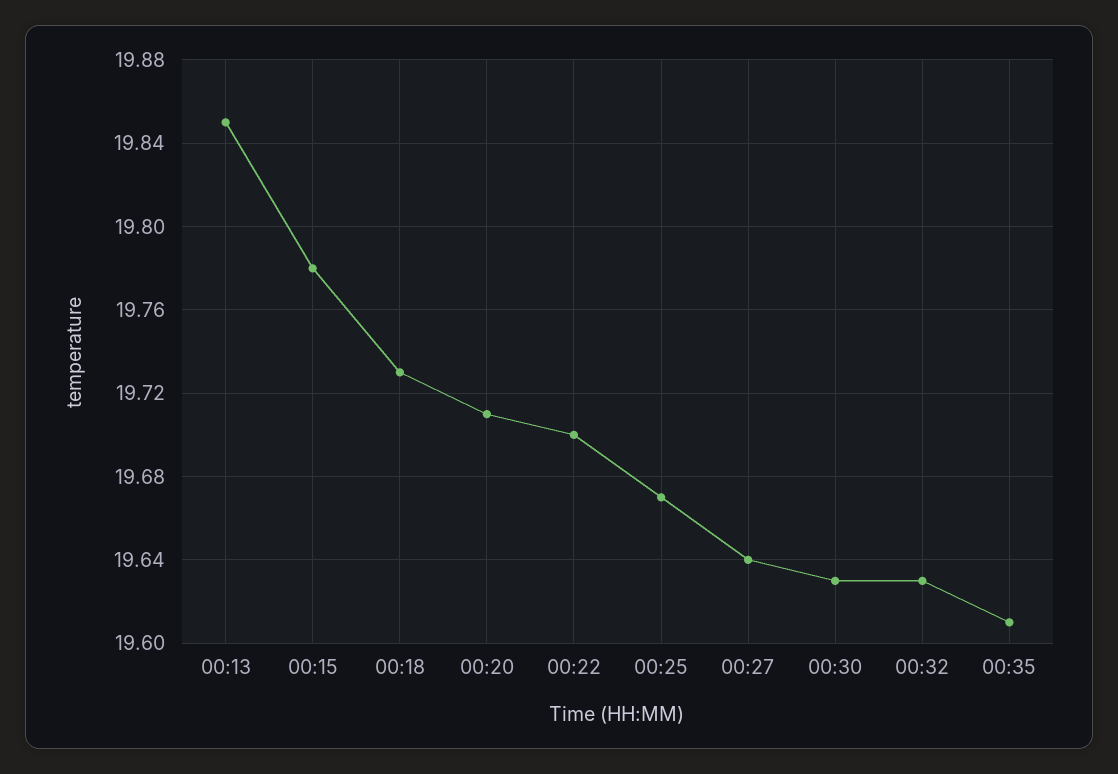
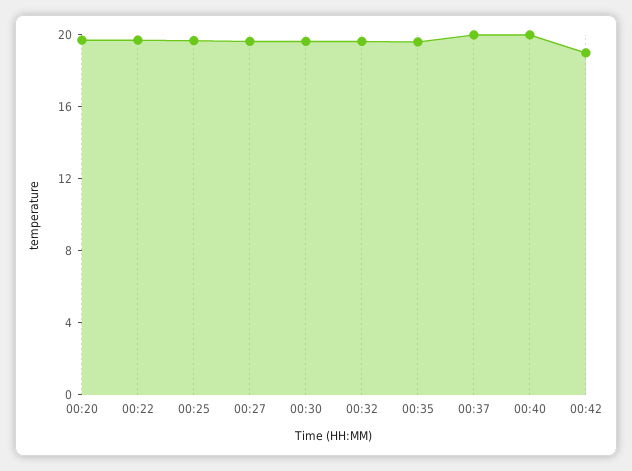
00:13: 19.85 -> none
00:15: 19.78 -> none
00:18: 19.73 -> none
00:37: none -> 20
00:40: none -> 20
00:42: none -> 19

